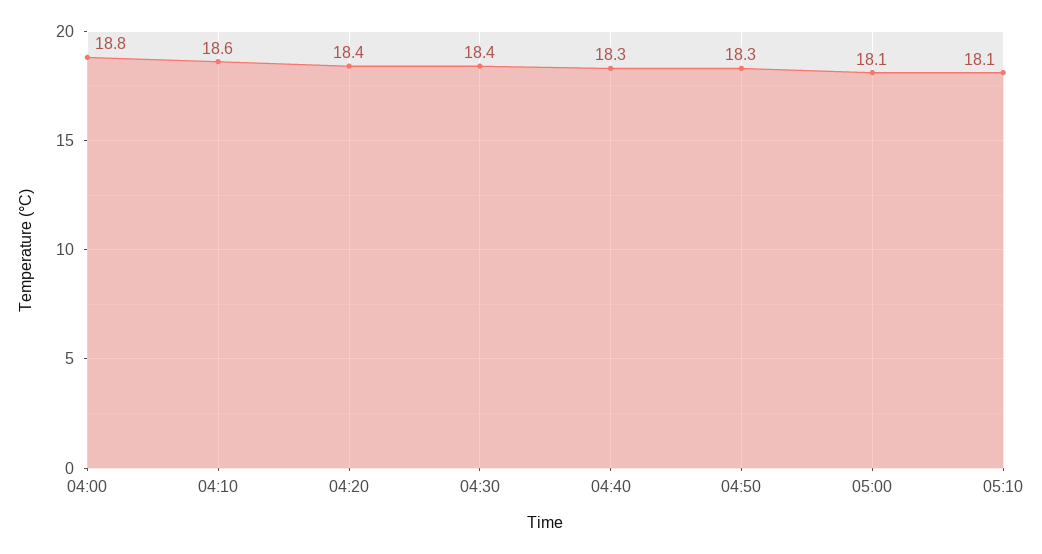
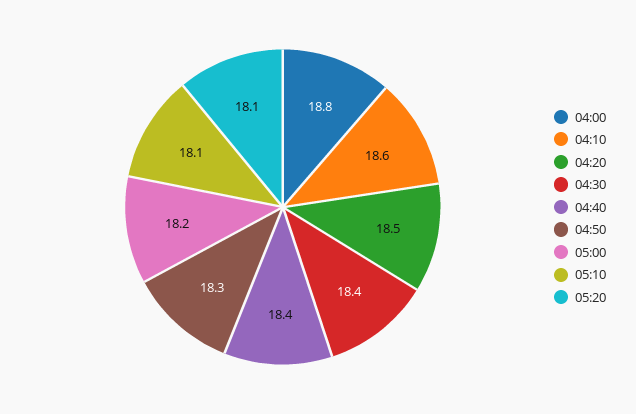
04:20: 18.4 -> 18.5
04:40: 18.3 -> 18.4
05:00: 18.1 -> 18.2
05:20: none -> 18.1

